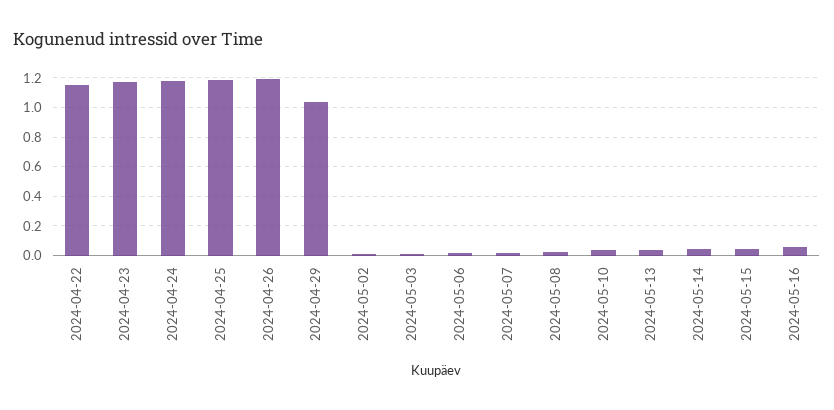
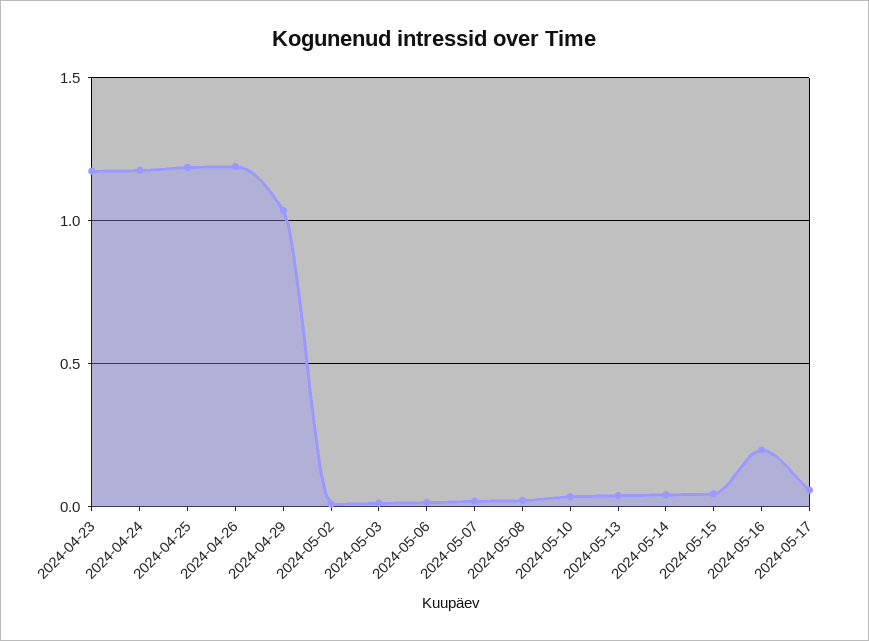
2024-04-22: 1.15 -> none
2024-05-16: 0.05 -> 0.2
2024-05-17: none -> 0.05

